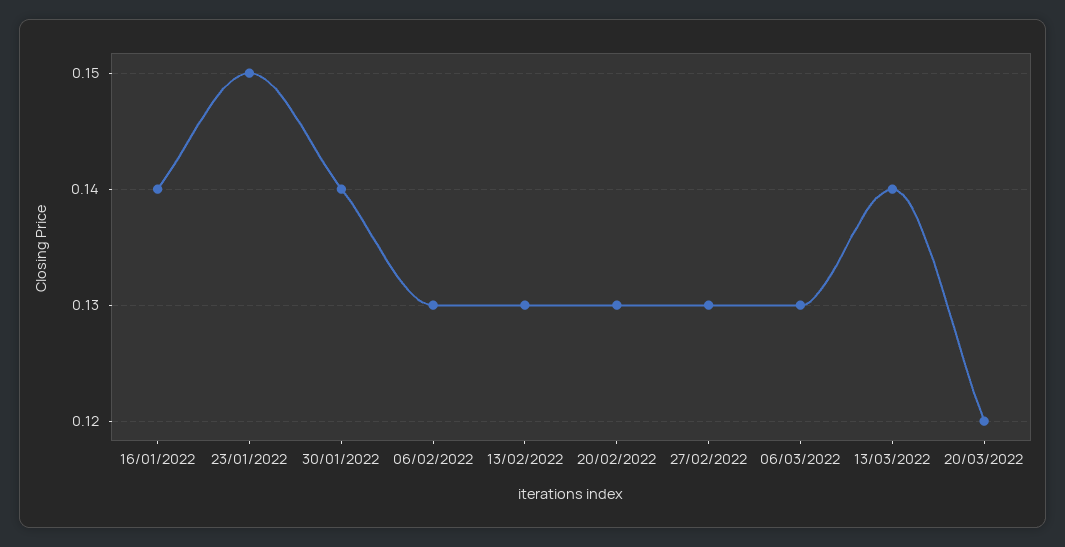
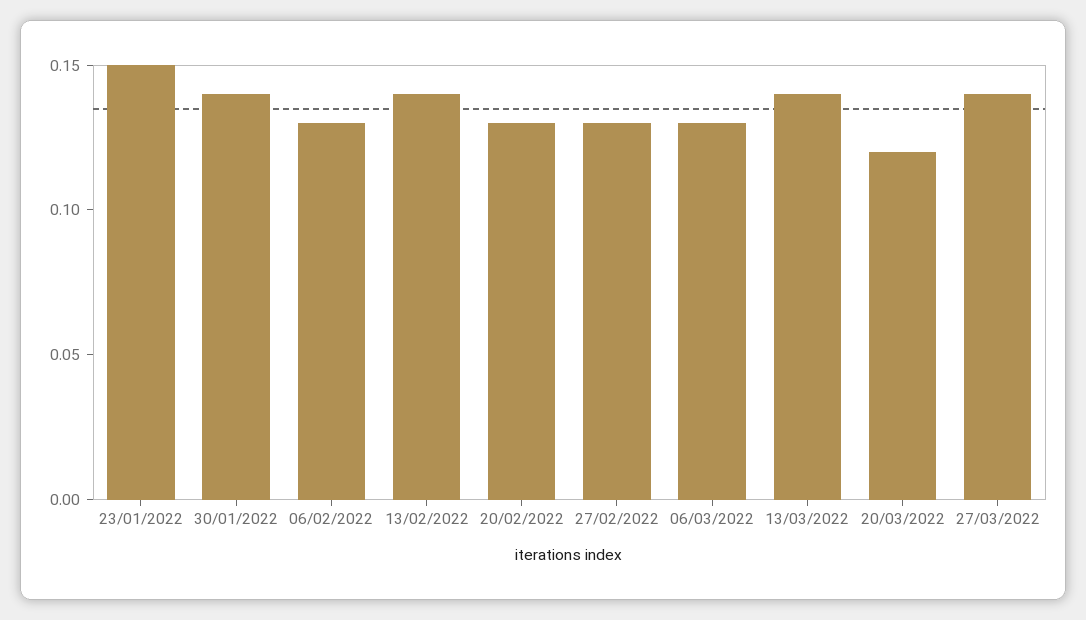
16/01/2022: 0.14 -> none
13/02/2022: 0.13 -> 0.14
27/03/2022: none -> 0.14

